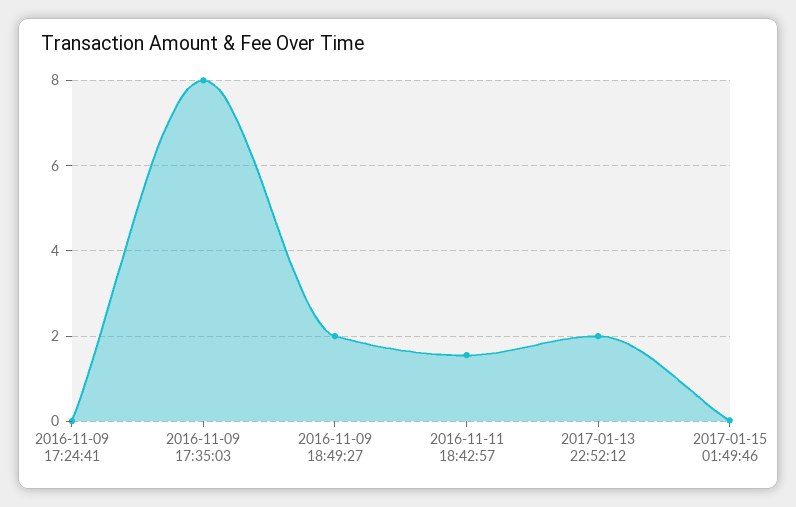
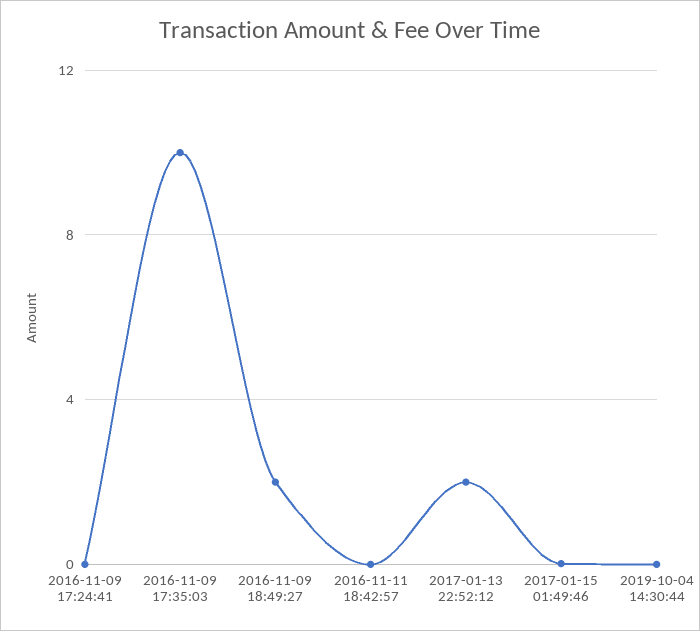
2016-11-09 17:35:03: 8 -> 10
2016-11-11 18:42:57: 1.6 -> 0
2019-10-04 14:30:44: none -> 0

